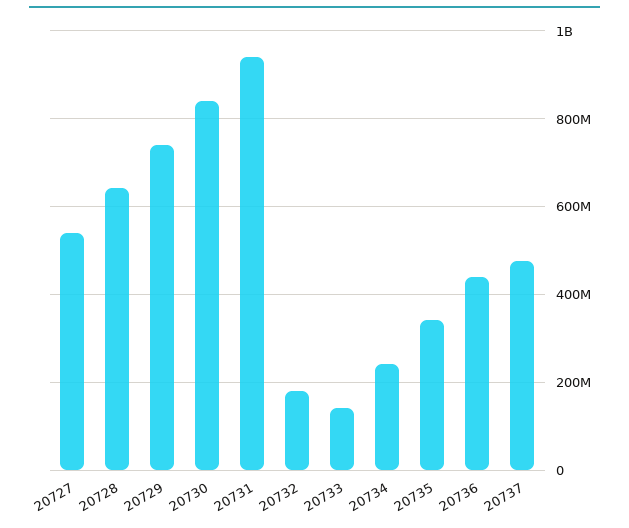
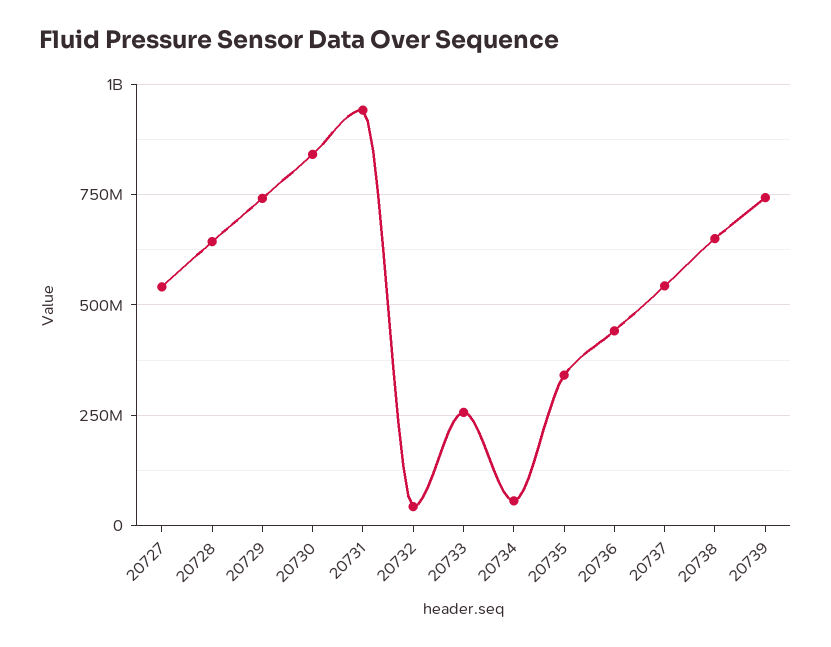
20732: 180000000 -> 50000000
20733: 140000000 -> 250000000
20734: 240000000 -> 50000000
20737: 480000000 -> 550000000
20738: none -> 650000000
20739: none -> 750000000

